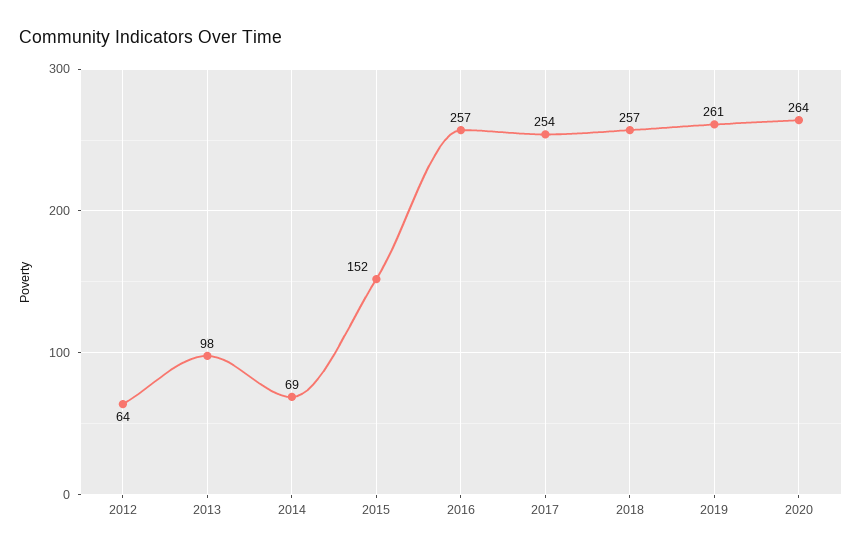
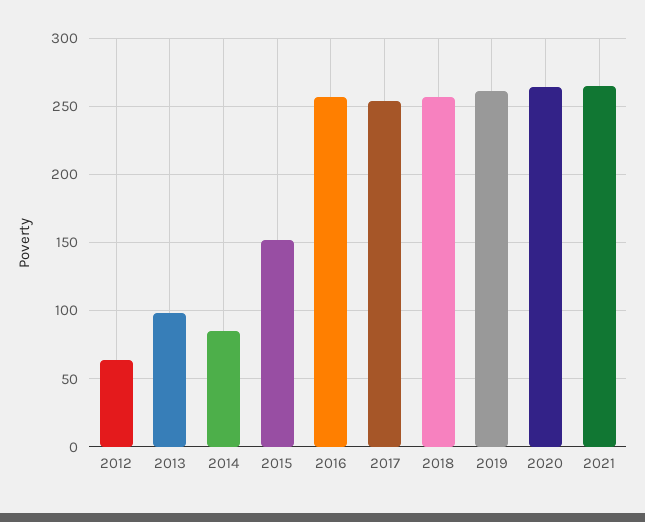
2014: 69 -> 85
2021: none -> 265

